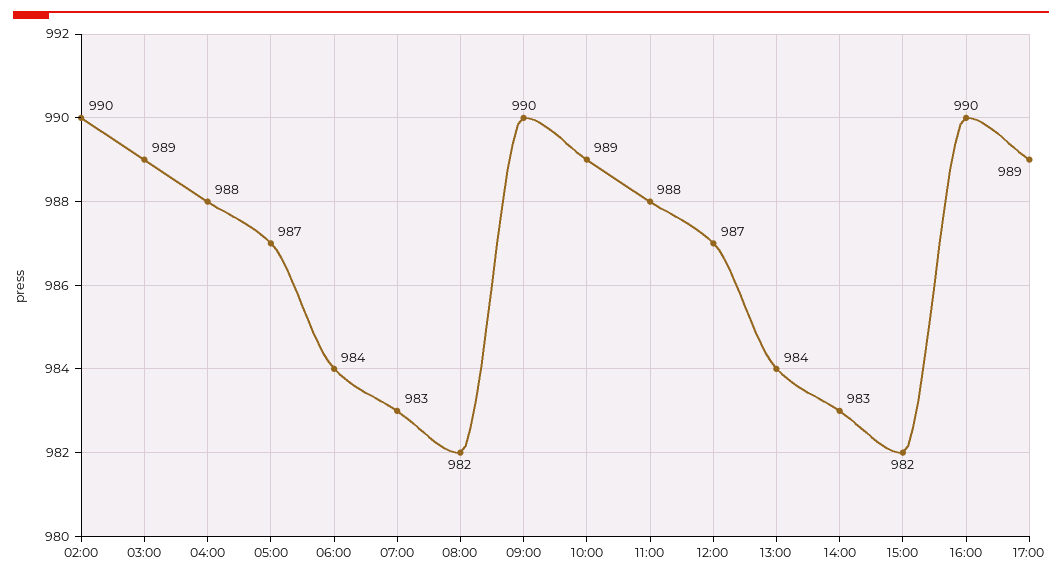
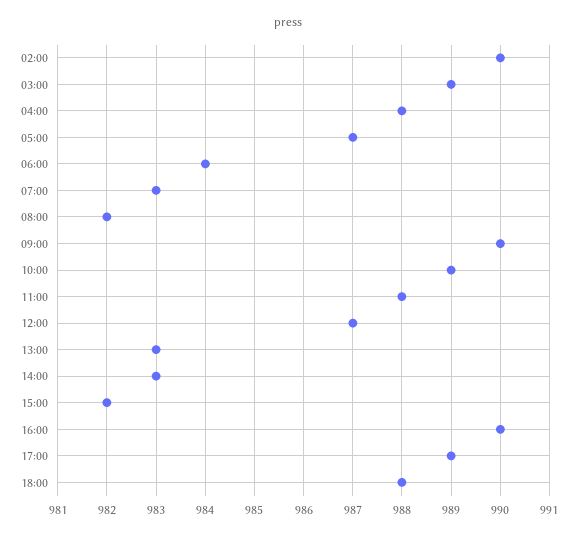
13:00: 984 -> 983
18:00: none -> 988

